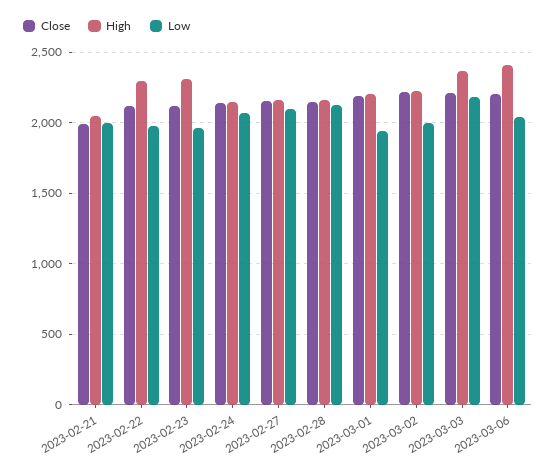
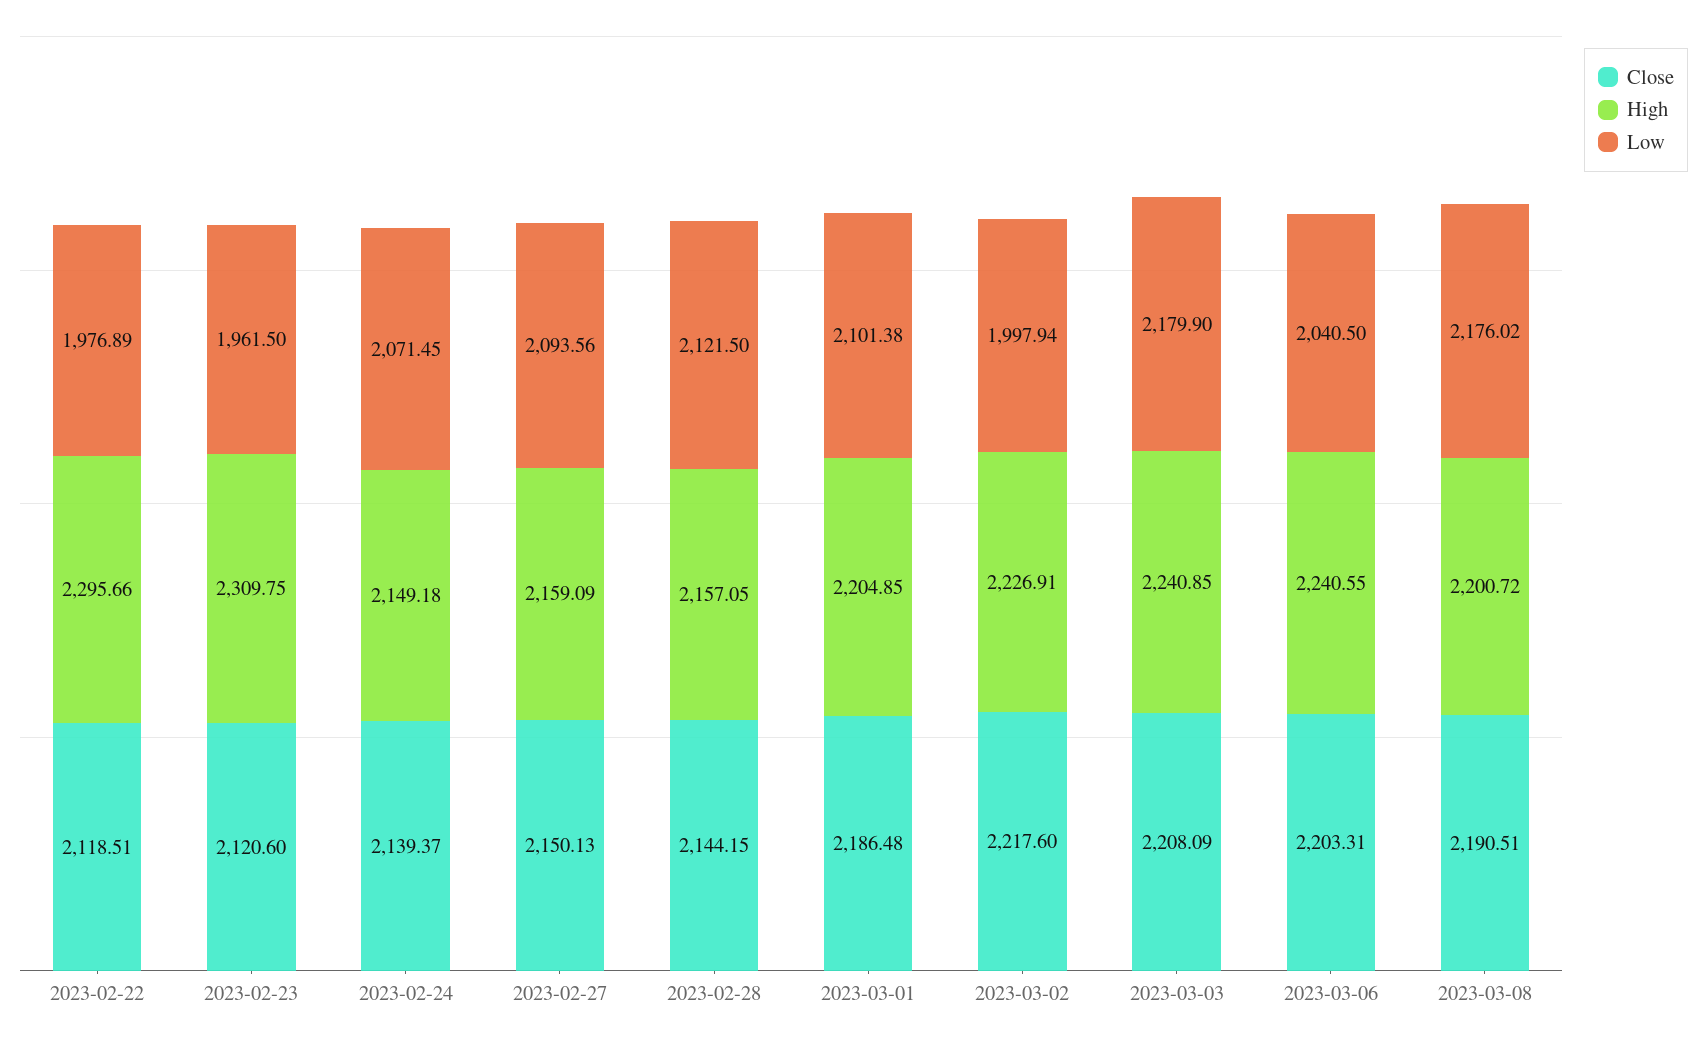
Close, 2023-02-21: 2000 -> none
High, 2023-02-21: 2050 -> none
Low, 2023-02-21: 2000 -> none
Low, 2023-03-01: 1950 -> 2101.38
High, 2023-03-03: 2350 -> 2240.85
High, 2023-03-06: 2400 -> 2240.55
Close, 2023-03-08: none -> 2190.51
High, 2023-03-08: none -> 2200.72
Low, 2023-03-08: none -> 2176.02

